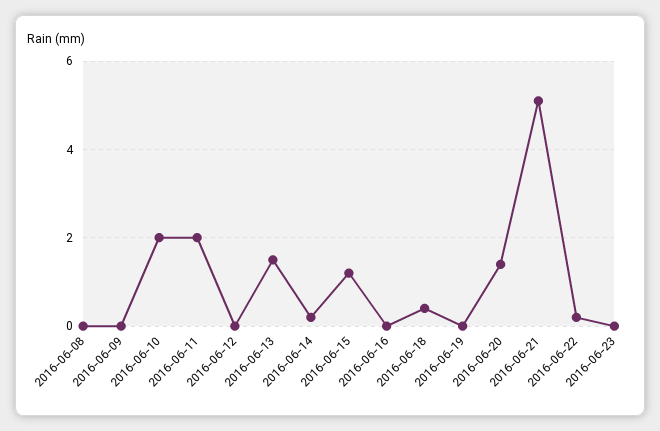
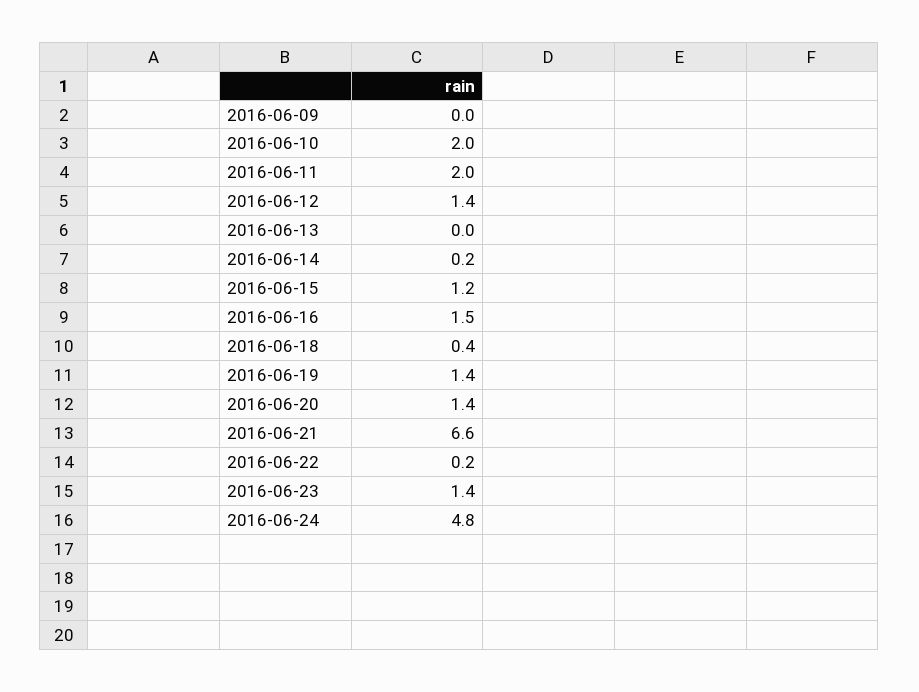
2016-06-08: 0 -> none
2016-06-12: 0 -> 1.4
2016-06-13: 1.5 -> 0
2016-06-16: 0 -> 1.5
2016-06-19: 0 -> 1.4
2016-06-21: 5 -> 6.6
2016-06-23: 0 -> 1.4
2016-06-24: none -> 4.8

